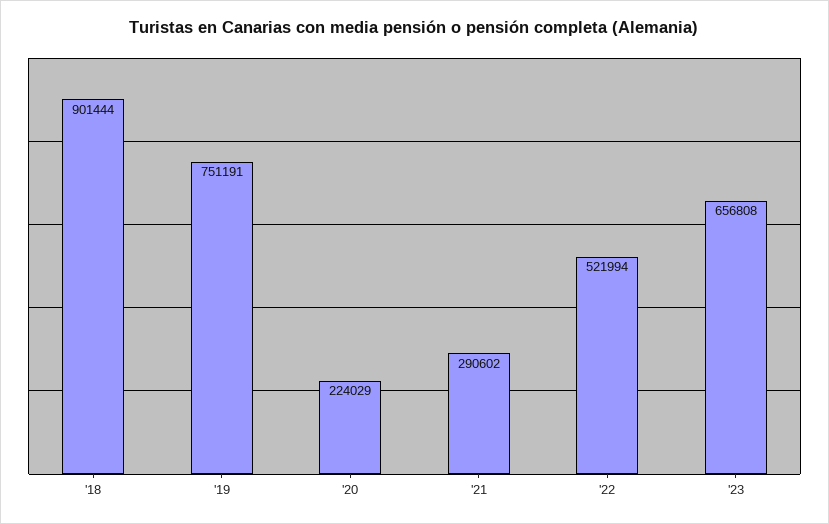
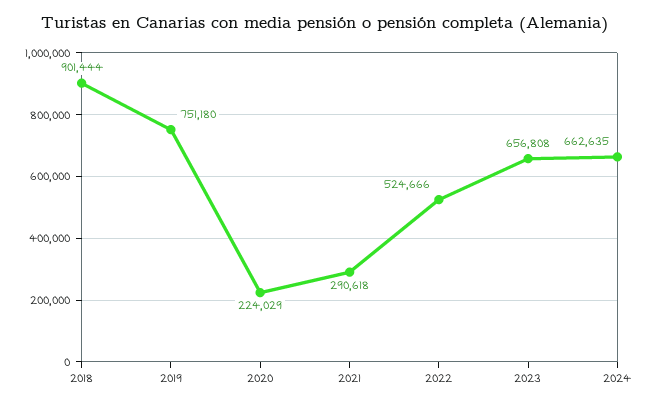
'19: 751191 -> 751180
'21: 290602 -> 290618
'22: 521994 -> 524666
2024: none -> 662635

